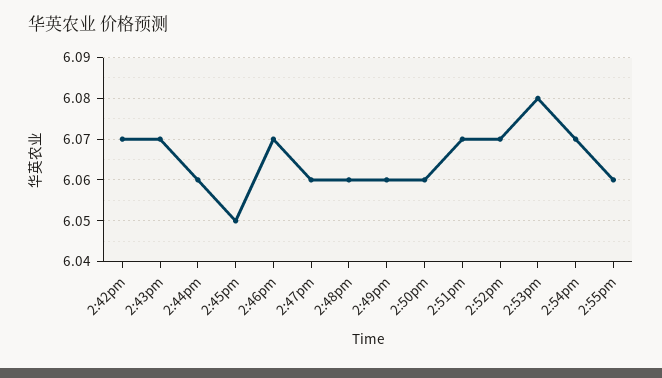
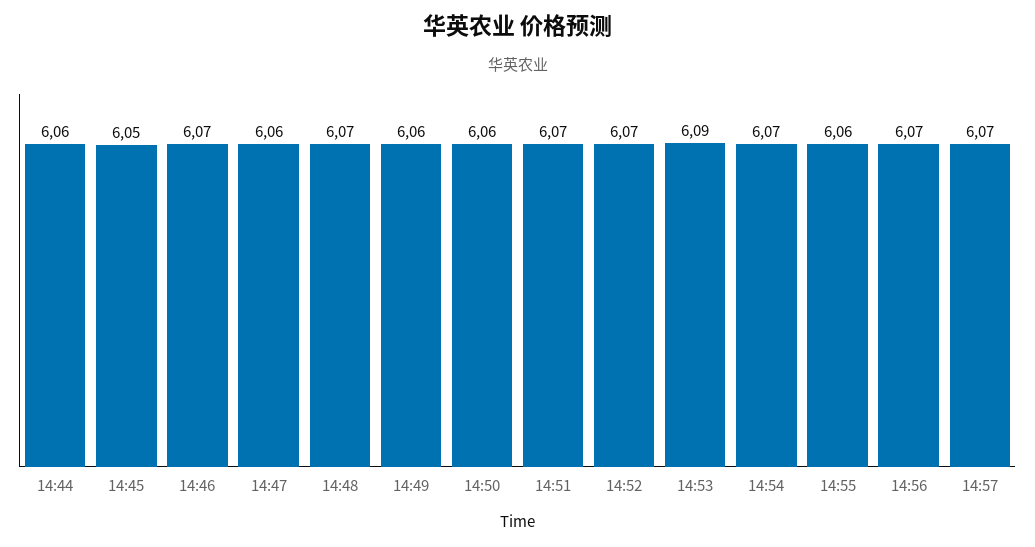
2:42pm: 6.07 -> none
2:43pm: 6.07 -> none
2:48pm: 6.06 -> 6.07
2:53pm: 6.08 -> 6.09
14:56: none -> 6.07
14:57: none -> 6.07

